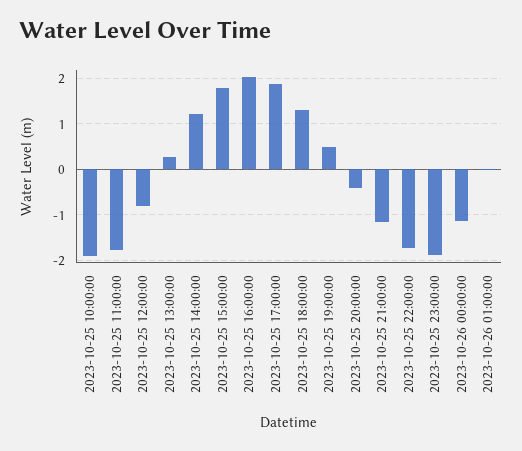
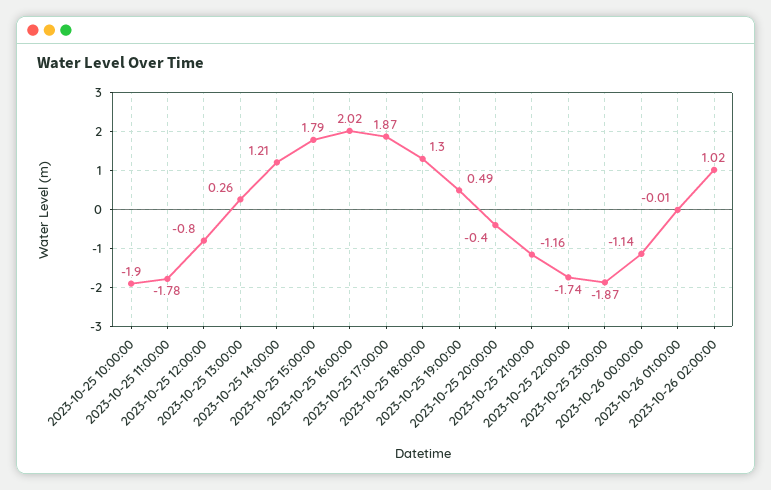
2023-10-26 02:00:00: none -> 1.02

